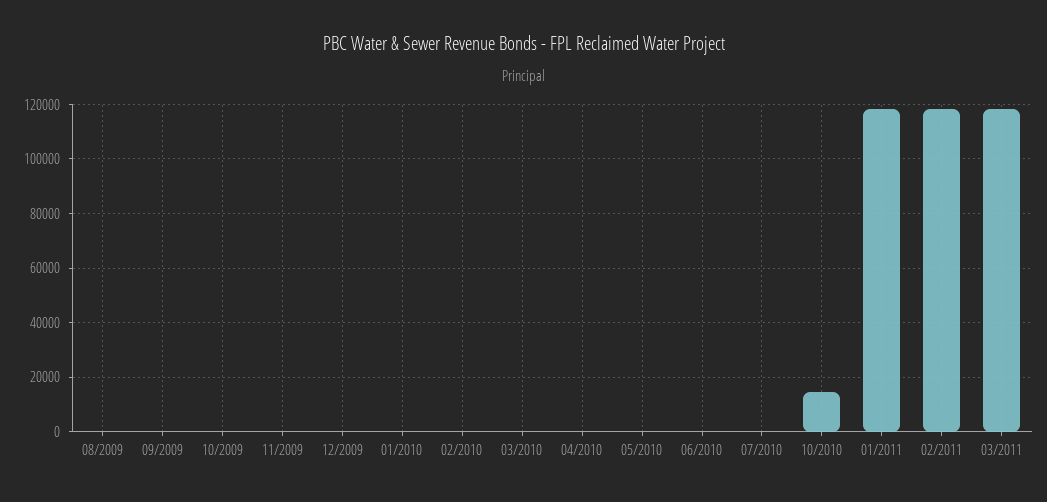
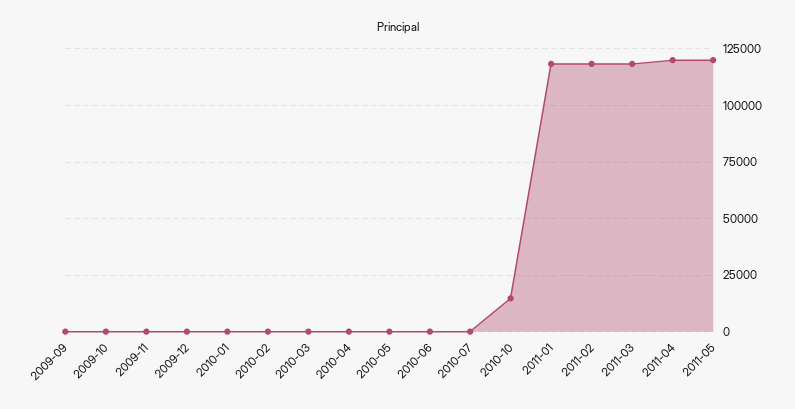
08/2009: 0 -> none
2011-04: none -> 120000
2011-05: none -> 120000

